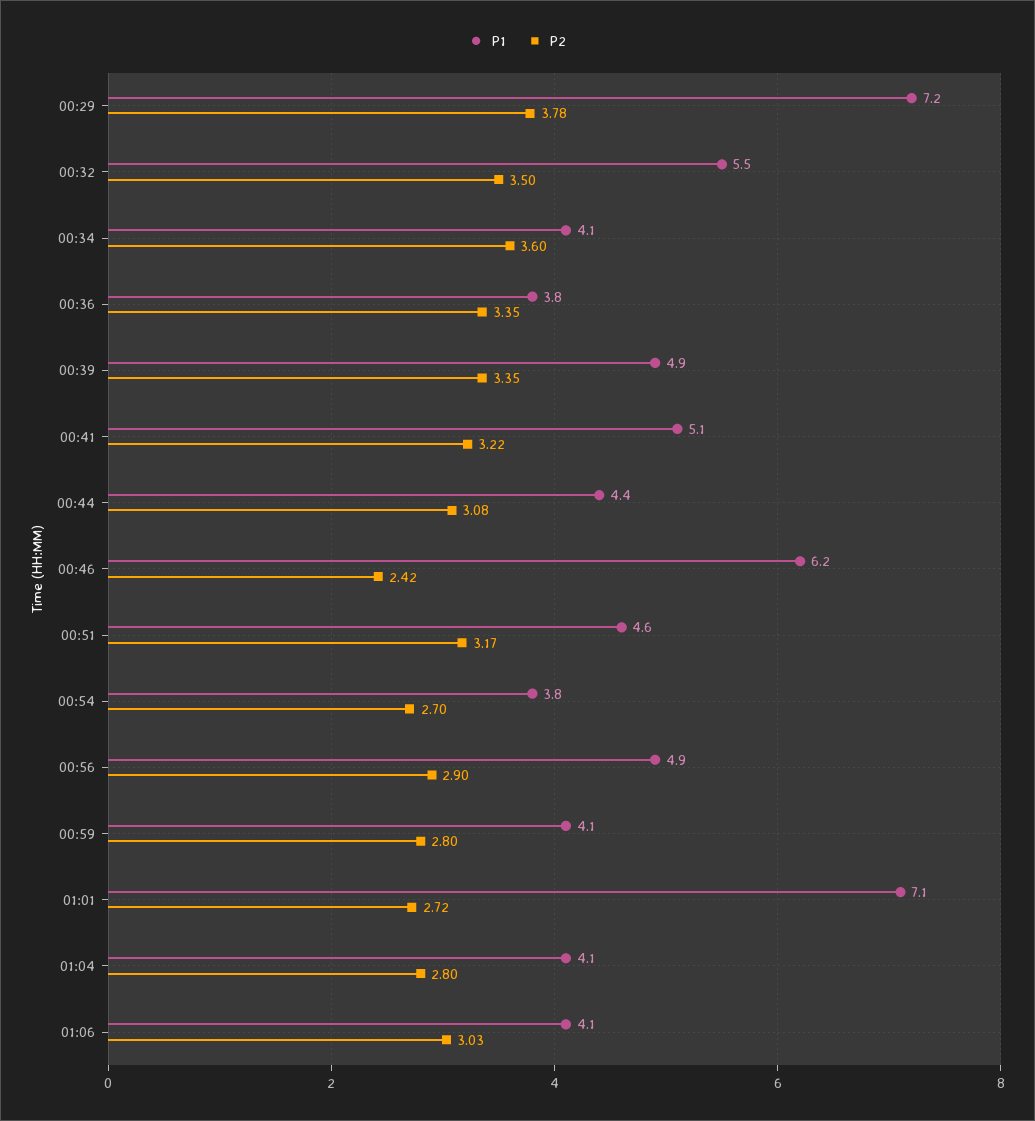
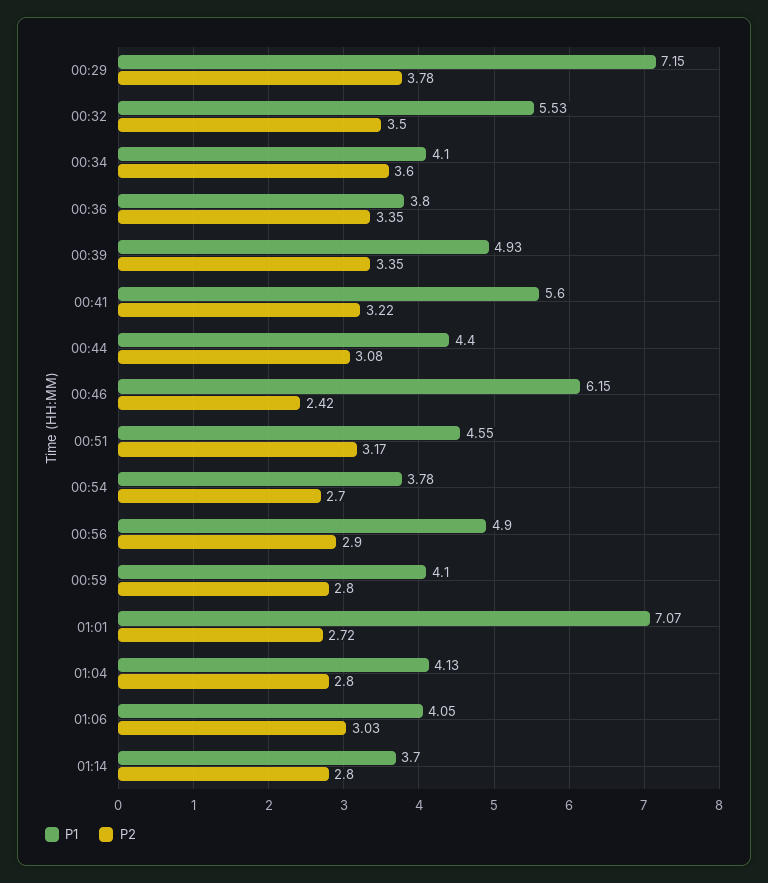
P1, 00:41: 5.1 -> 5.6
P1, 01:14: none -> 3.7
P2, 01:14: none -> 2.8

